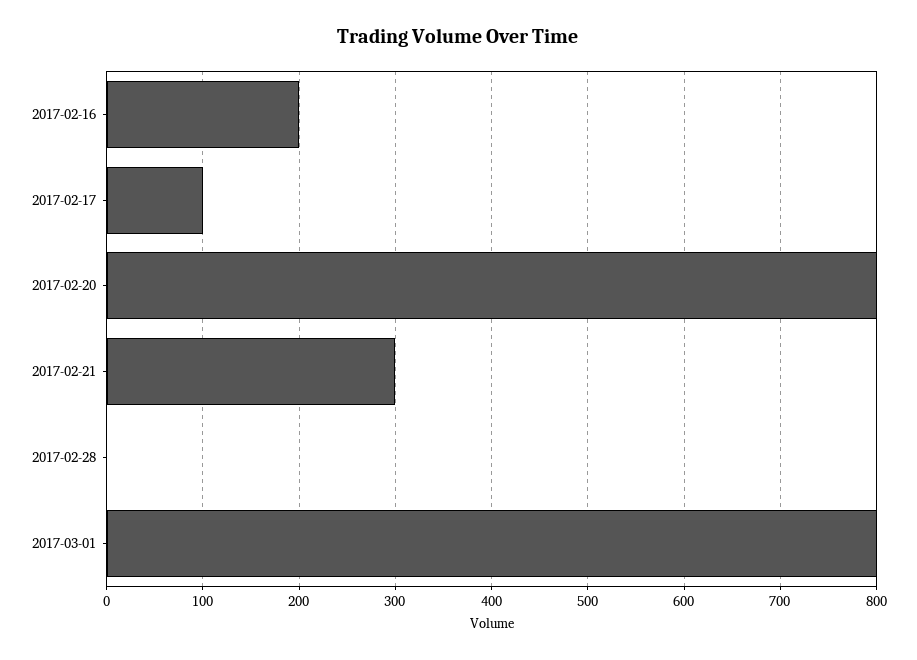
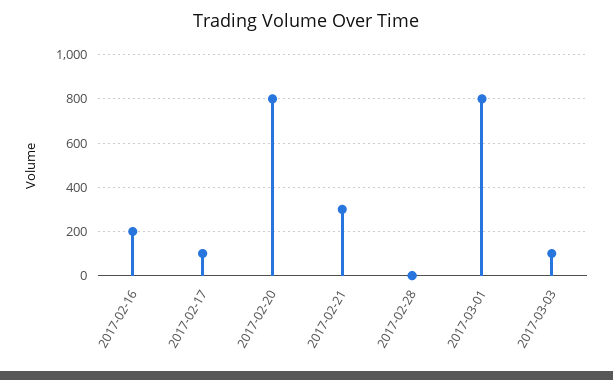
2017-03-03: none -> 100

